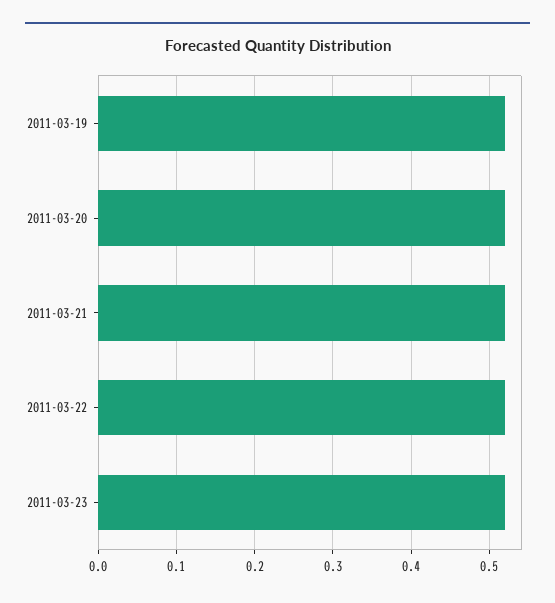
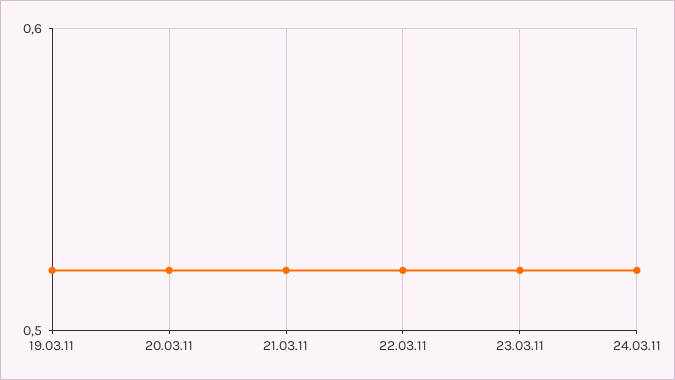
24.03.11: none -> 0.52

